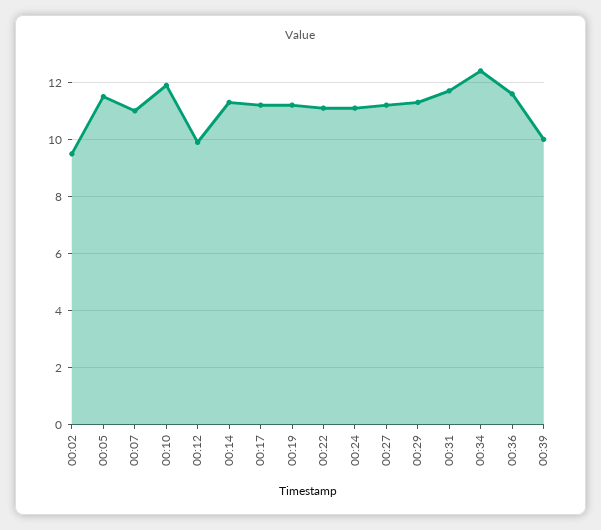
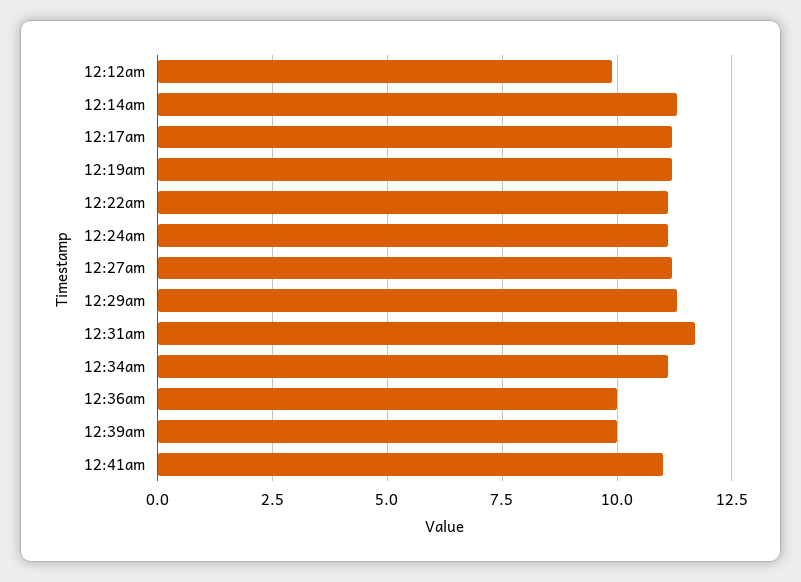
00:02: 9.5 -> none
00:05: 11.5 -> none
00:07: 11 -> none
00:10: 12 -> none
00:34: 12.5 -> 11
00:36: 11.5 -> 10
12:41am: none -> 11

